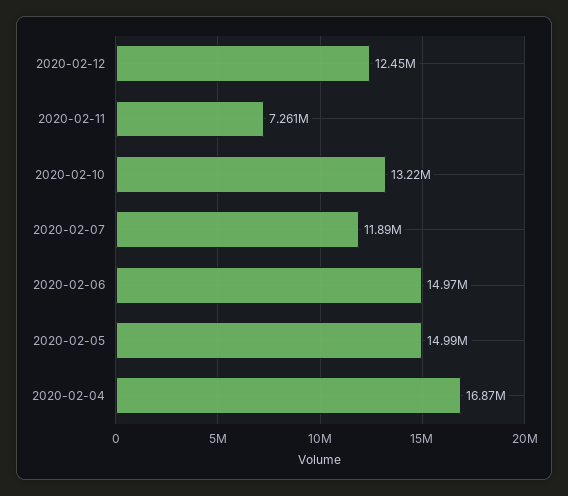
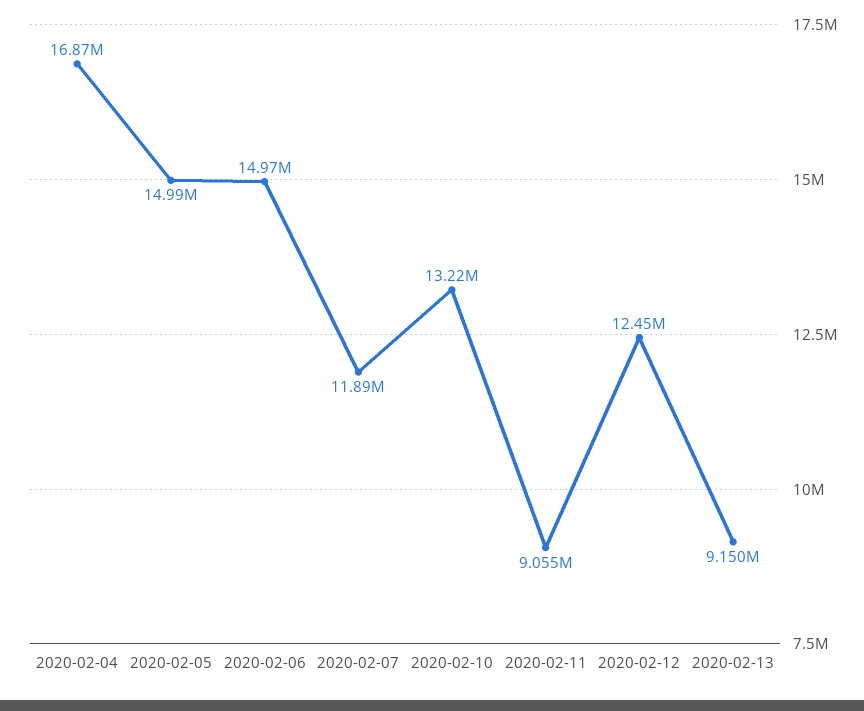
2020-02-11: 7261000 -> 9055000
2020-02-13: none -> 9150000

